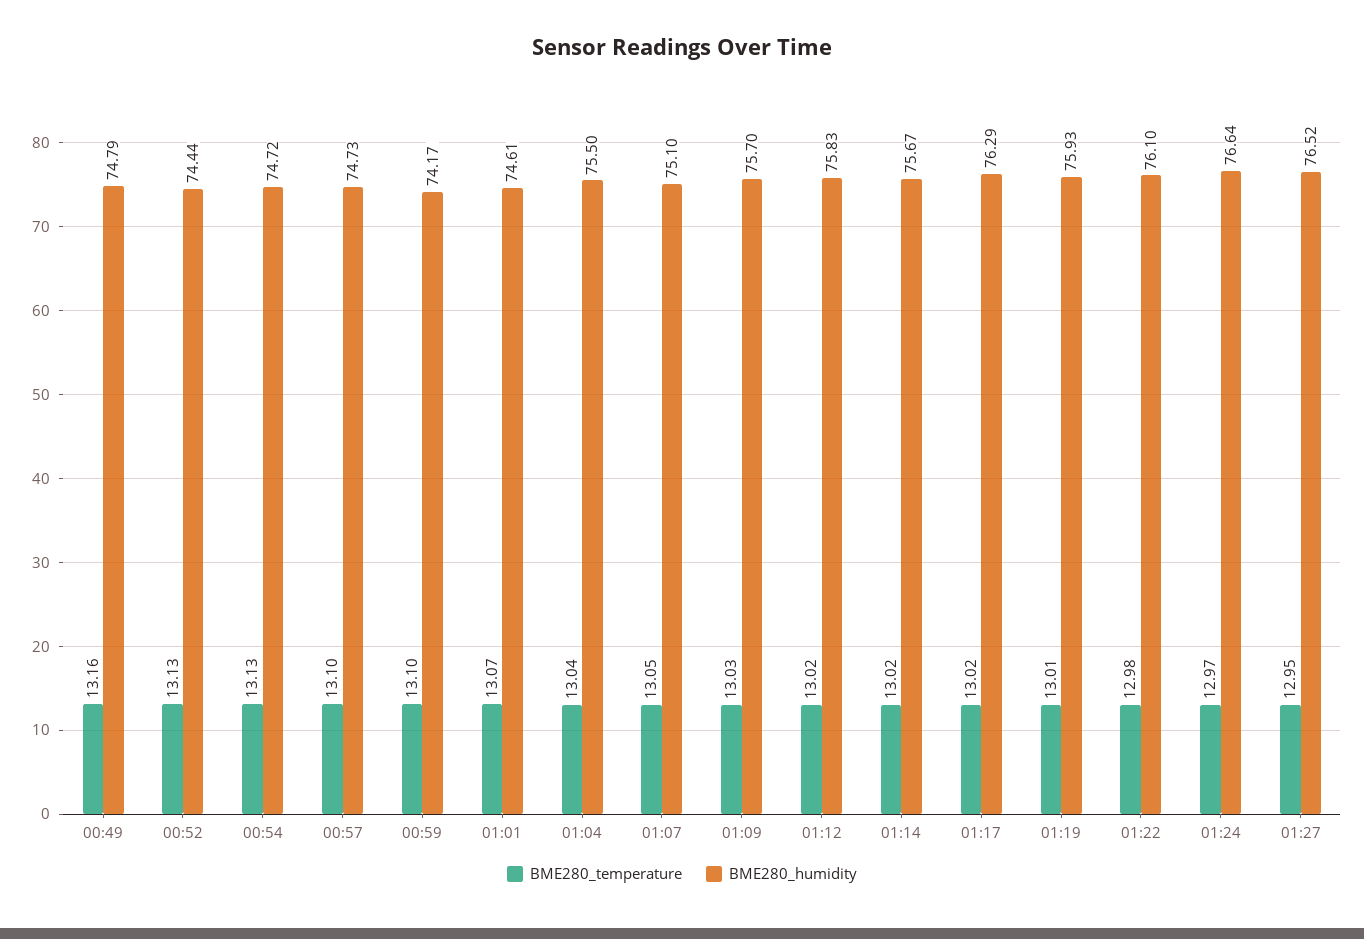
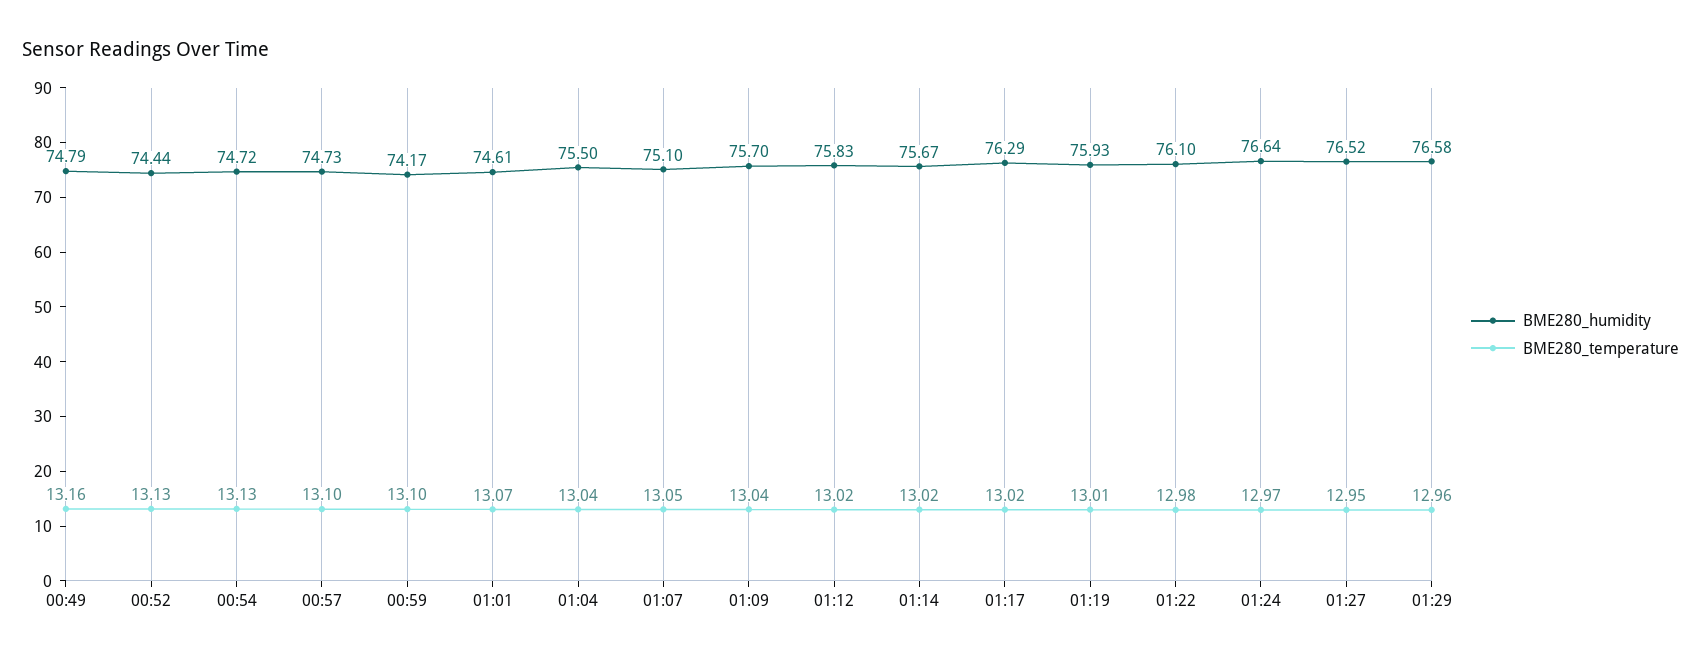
BME280_temperature, 01:09: 13.03 -> 13.04
BME280_humidity, 01:29: none -> 76.58
BME280_temperature, 01:29: none -> 12.96

